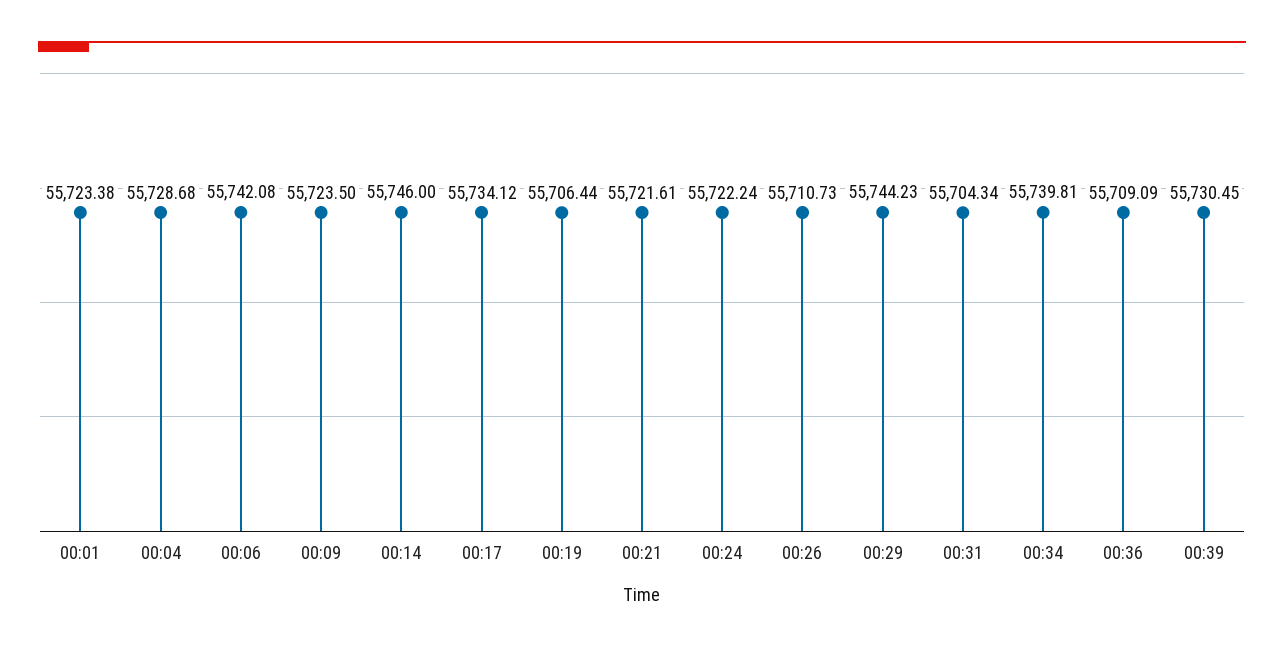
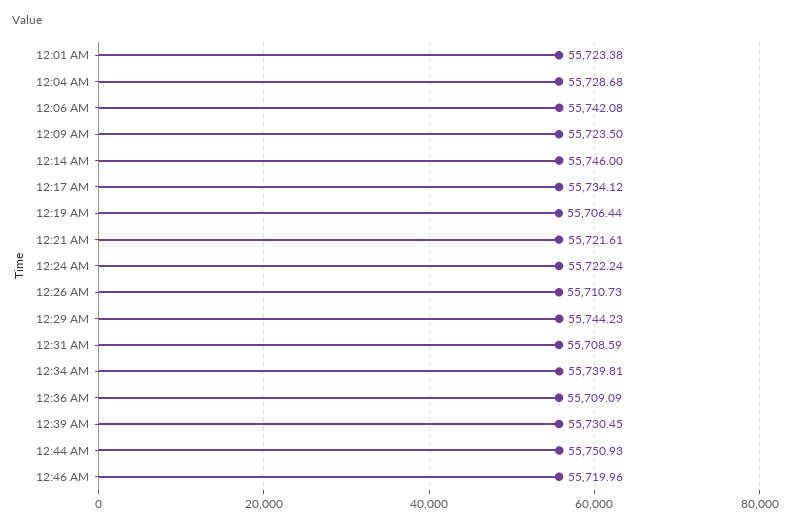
00:31: 55704.34 -> 55708.59
12:44 AM: none -> 55750.93
12:46 AM: none -> 55719.96

